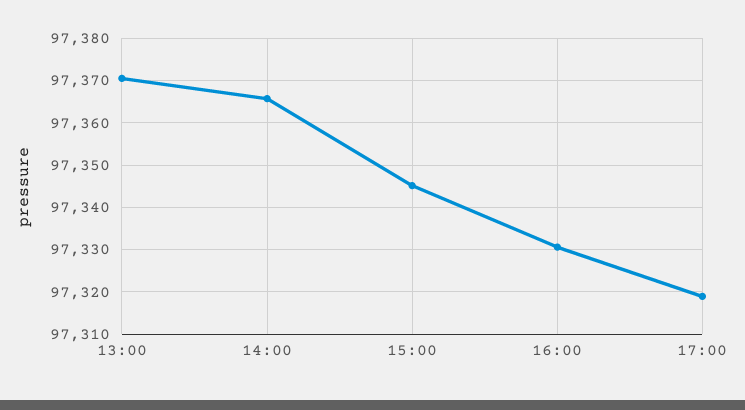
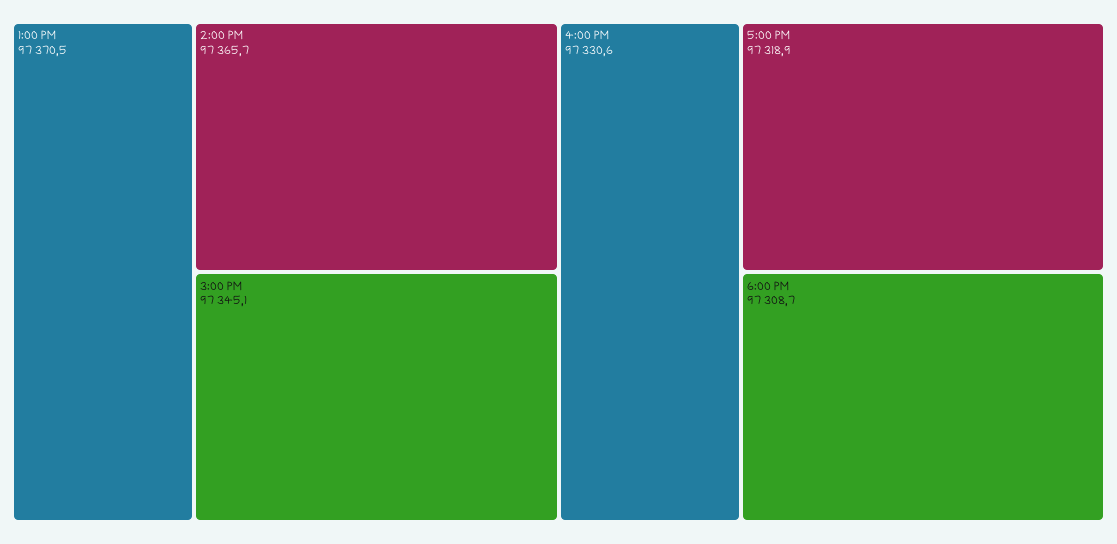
6:00 PM: none -> 97308.7

